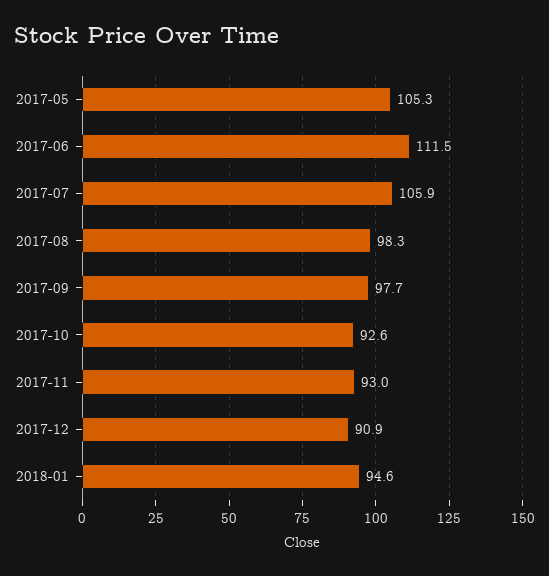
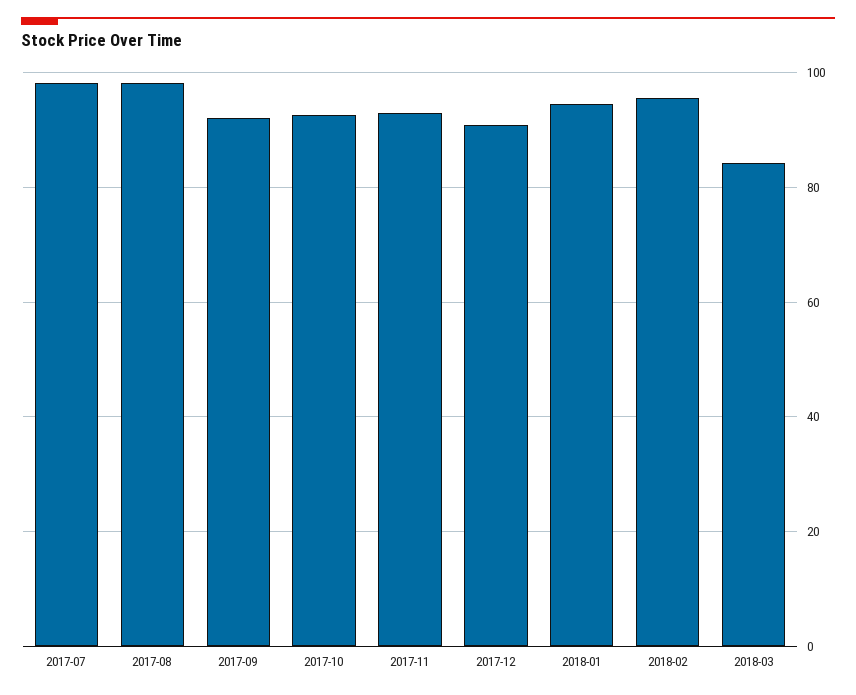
2017-05: 105.3 -> none
2017-06: 111.5 -> none
2017-07: 105.9 -> 98
2017-09: 97.7 -> 92
2018-02: none -> 96
2018-03: none -> 84

